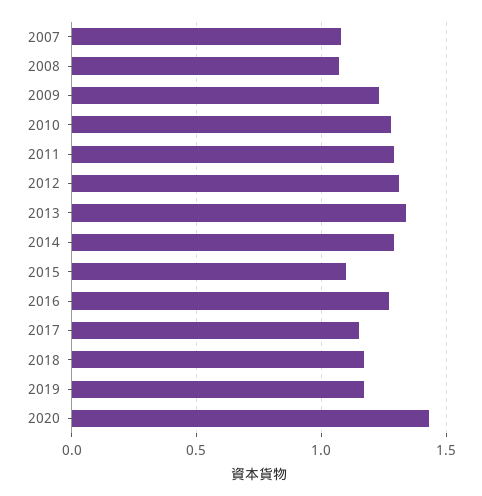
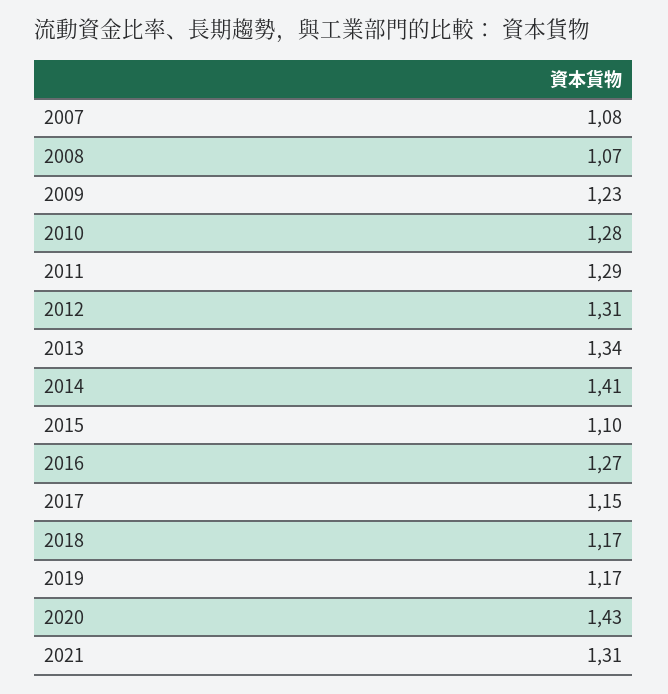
2014: 1.3 -> 1.41
2021: none -> 1.31

